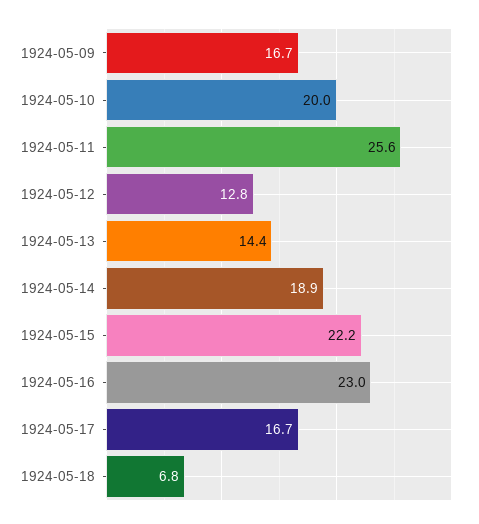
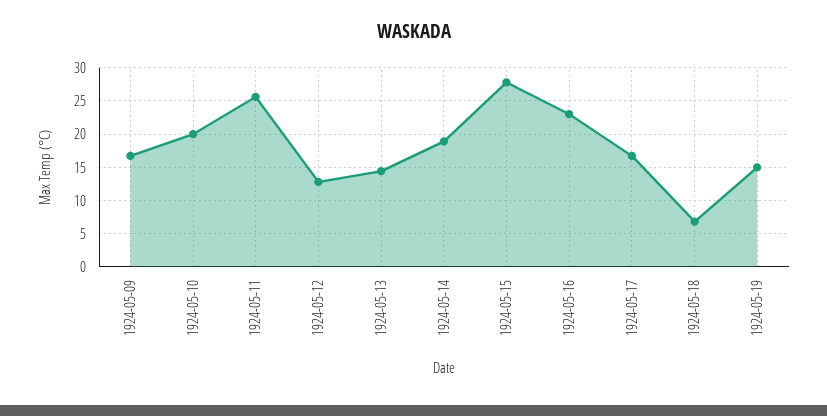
1924-05-15: 22.2 -> 28
1924-05-19: none -> 15

